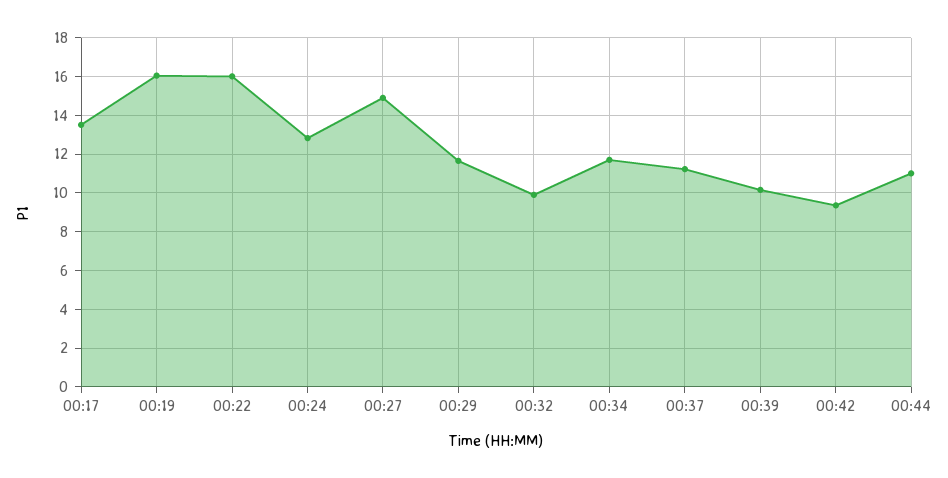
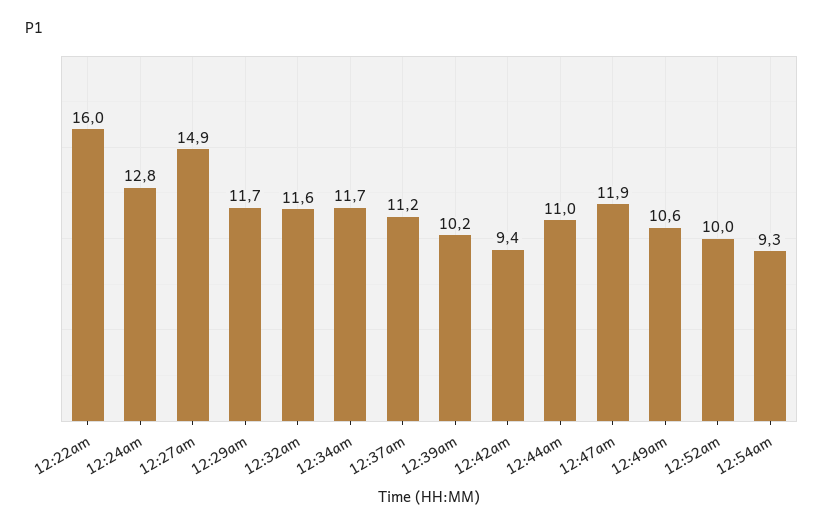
00:17: 13.5 -> none
00:19: 16 -> none
00:32: 10 -> 11.6
12:47am: none -> 11.9
12:49am: none -> 10.6
12:52am: none -> 10
12:54am: none -> 9.3

